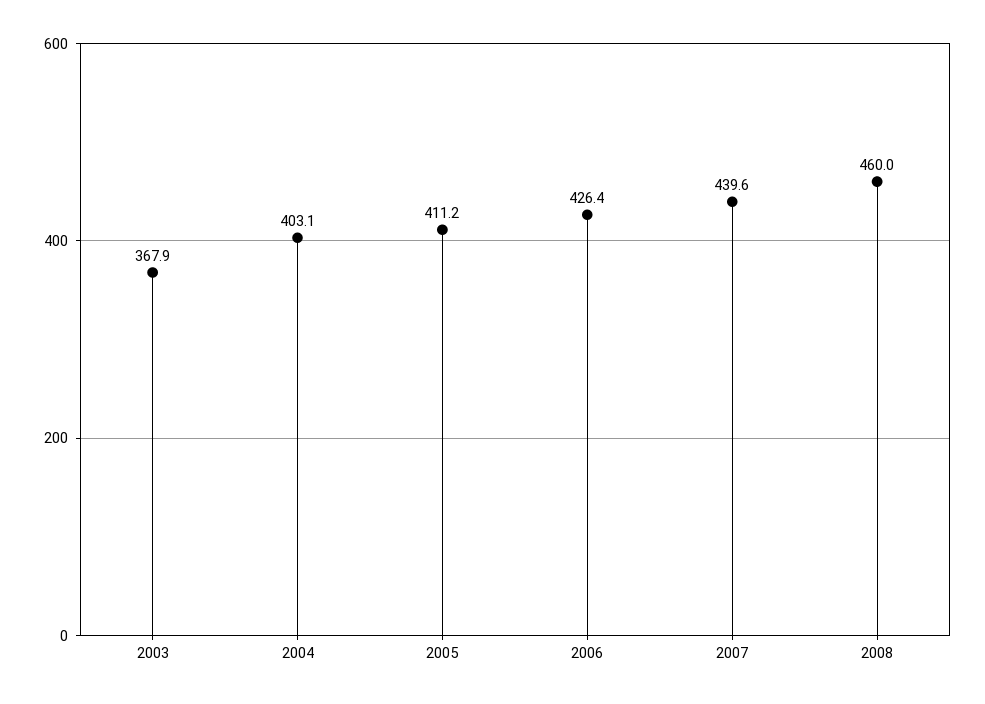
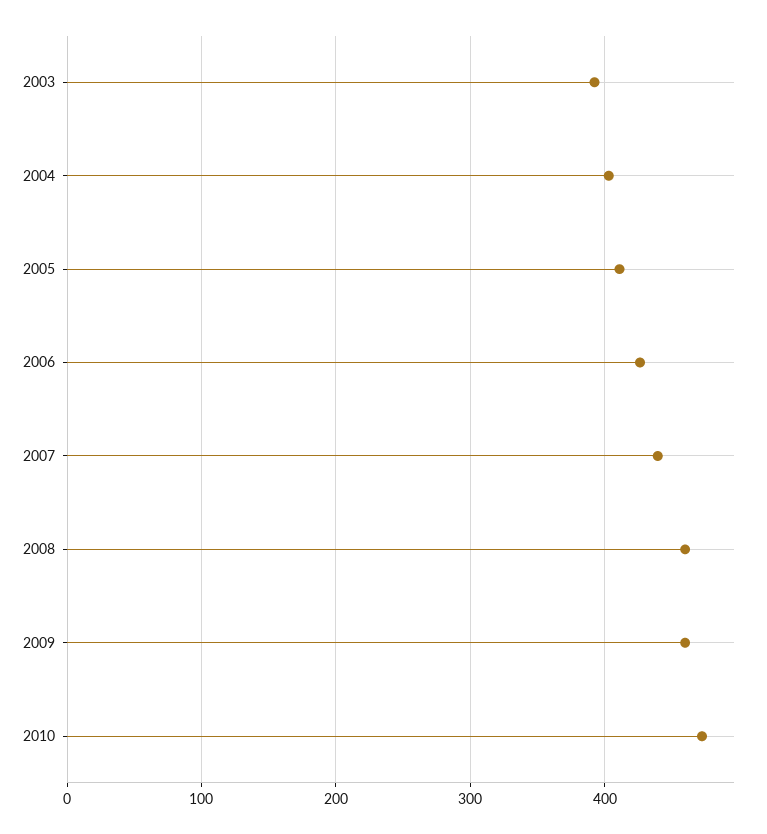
2003: 367.9 -> 390
2009: none -> 460
2010: none -> 470

